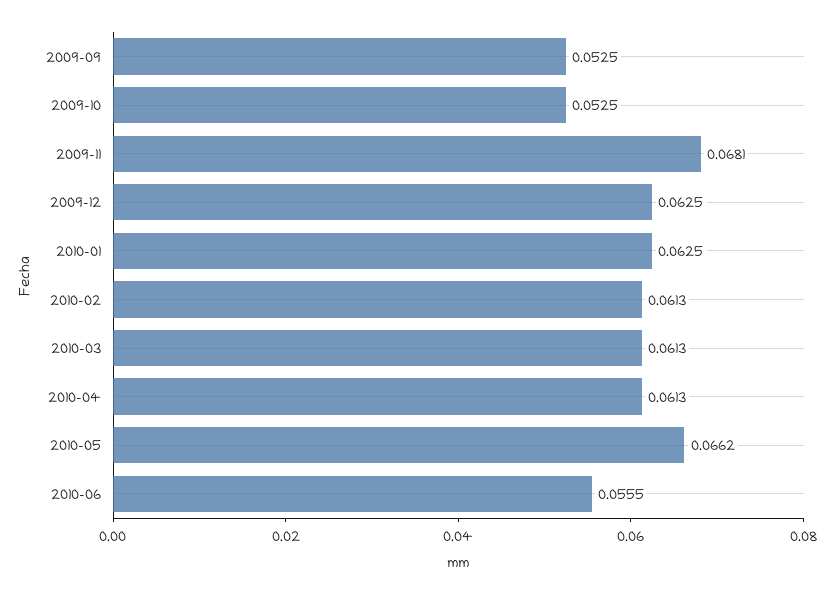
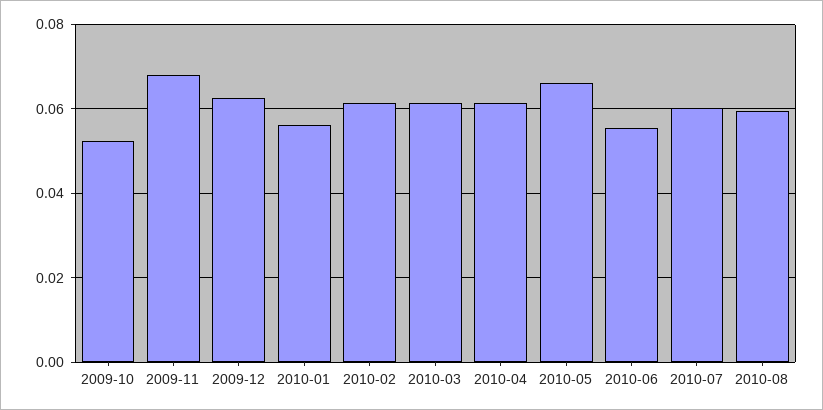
2009-09: 0.0525 -> none
2010-01: 0.0625 -> 0.056
2010-07: none -> 0.06
2010-08: none -> 0.06

